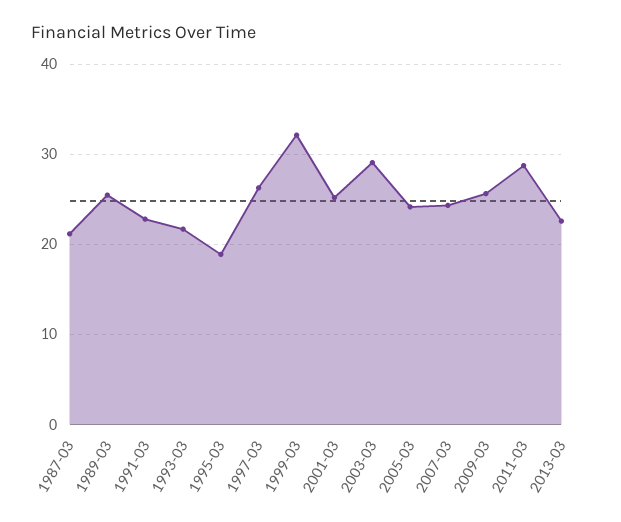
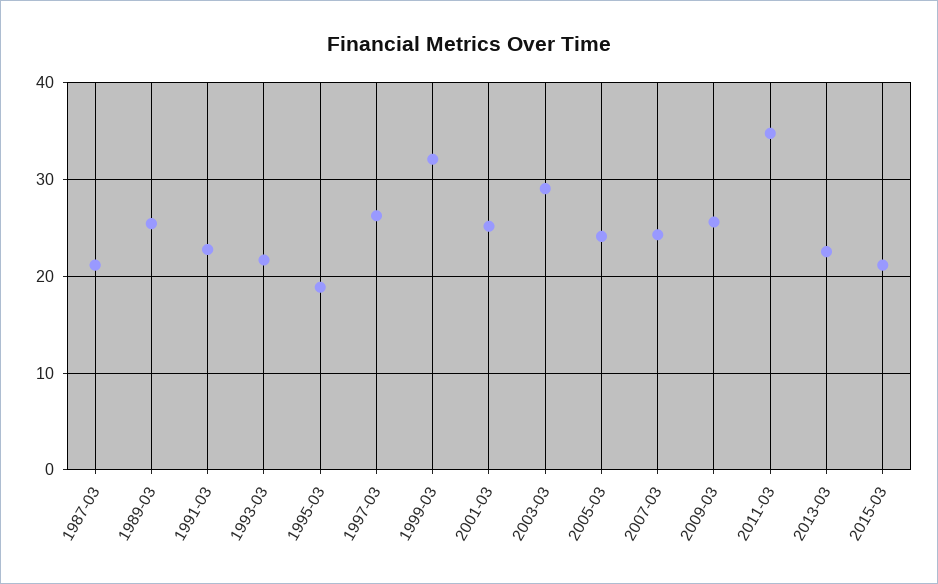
2011-03: 29 -> 35
2015-03: none -> 21

